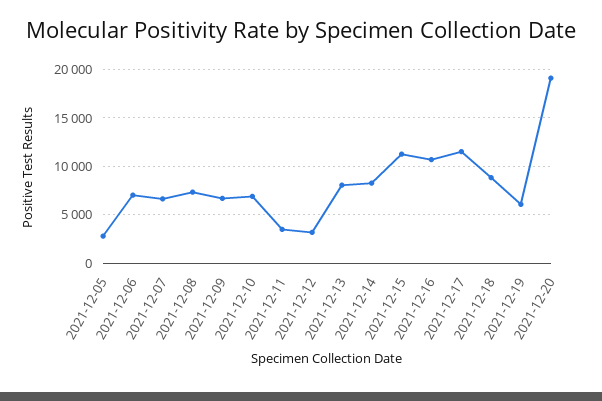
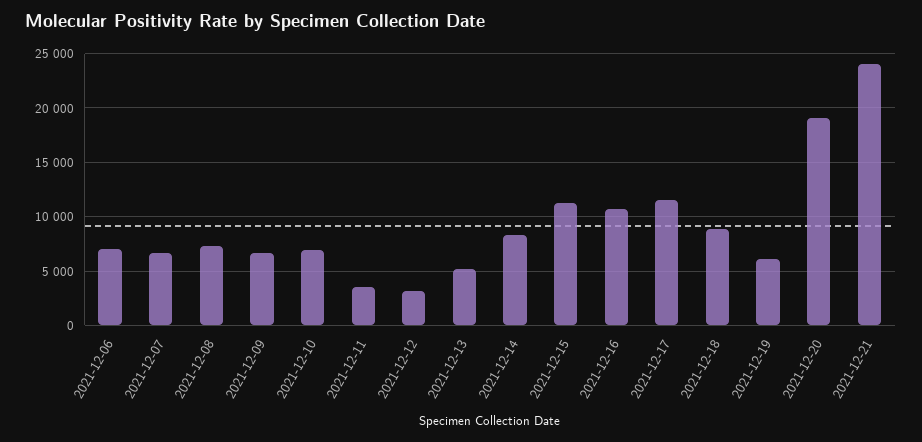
2021-12-05: 3000 -> none
2021-12-13: 8000 -> 5000
2021-12-21: none -> 24000

